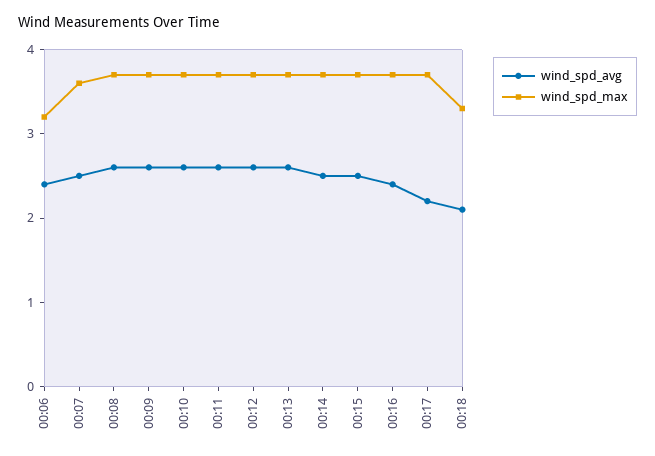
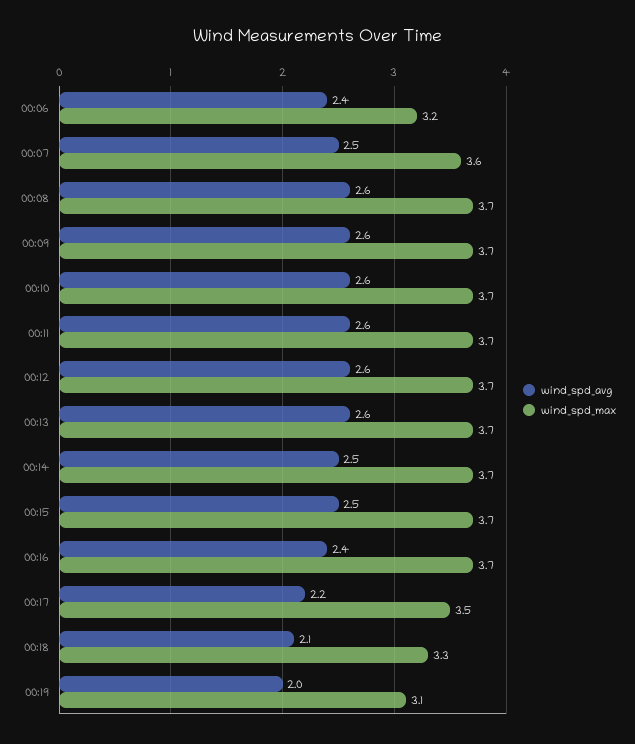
wind_spd_max, 00:17: 3.7 -> 3.5
wind_spd_avg, 00:19: none -> 2
wind_spd_max, 00:19: none -> 3.1

